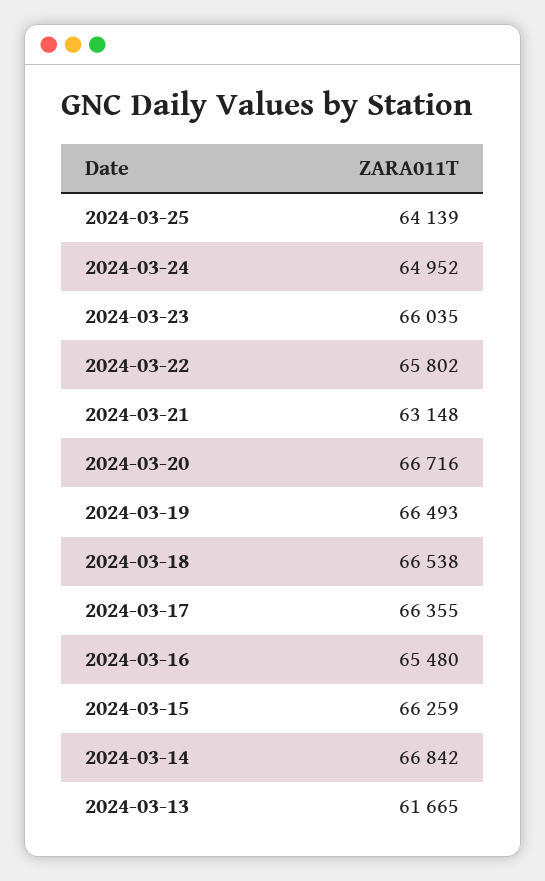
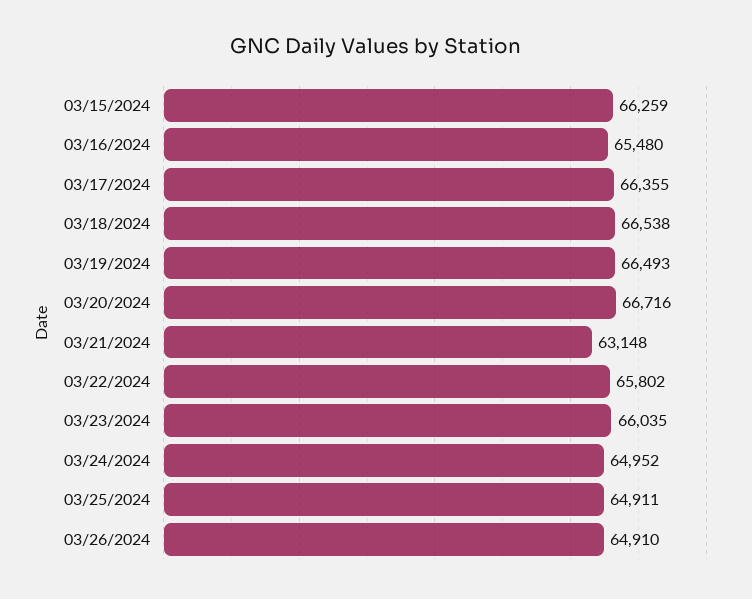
2024-03-25: 64139 -> 64911
2024-03-14: 66842 -> none
2024-03-13: 61665 -> none
03/26/2024: none -> 64910

